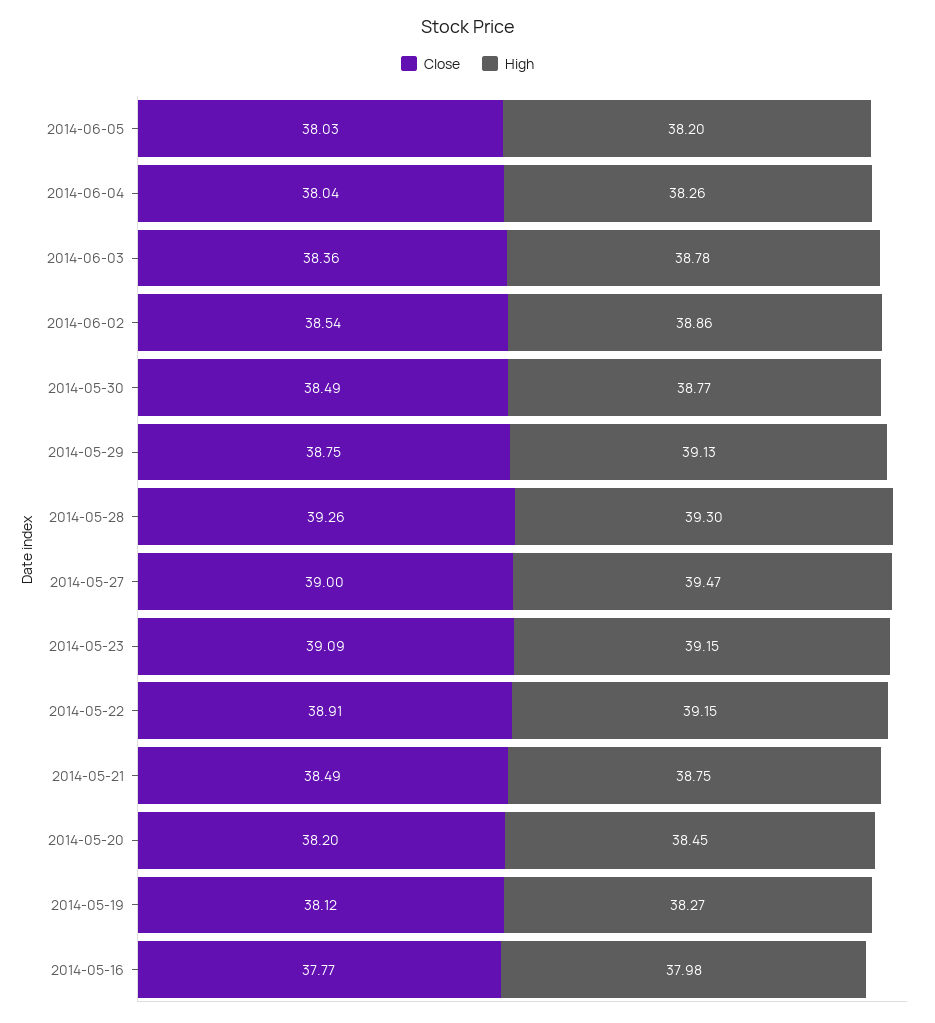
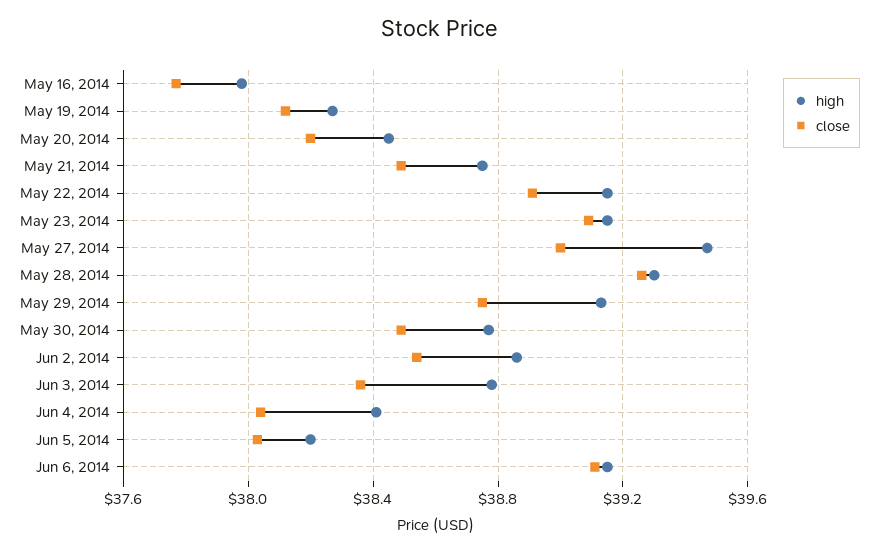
High, 2014-06-04: 38.26 -> 38.4
High, Jun 6, 2014: none -> 39.15
Close, Jun 6, 2014: none -> 39.1

